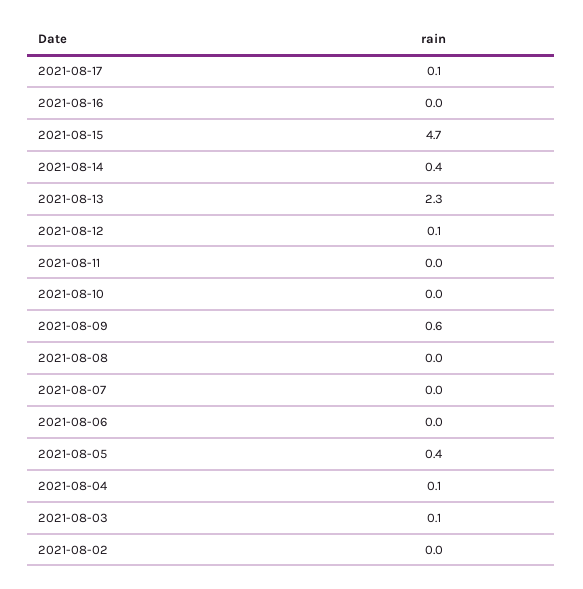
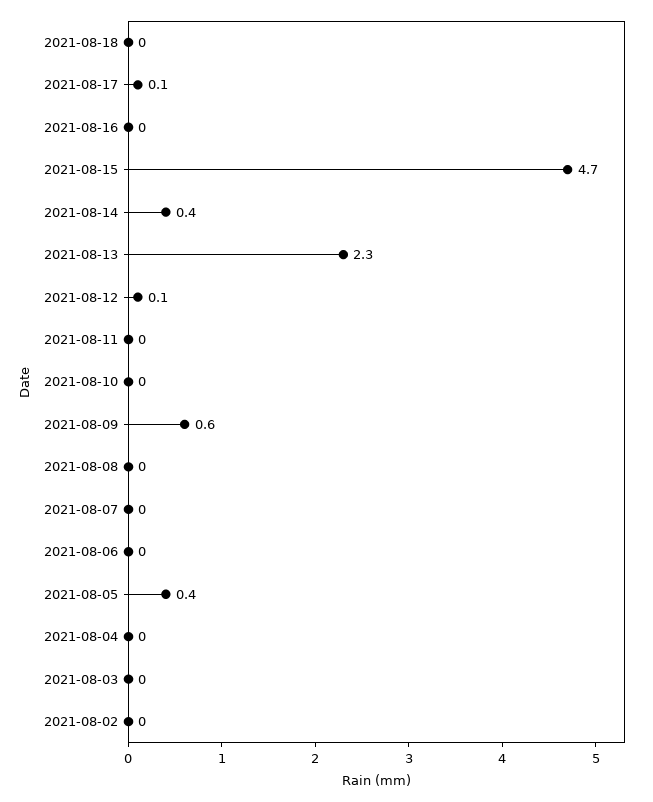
2021-08-04: 0.1 -> 0
2021-08-03: 0.1 -> 0
2021-08-18: none -> 0

